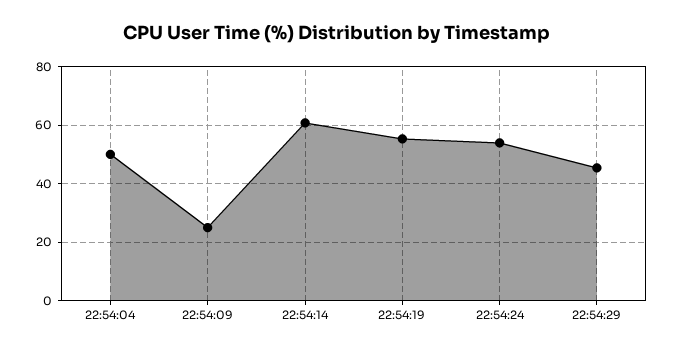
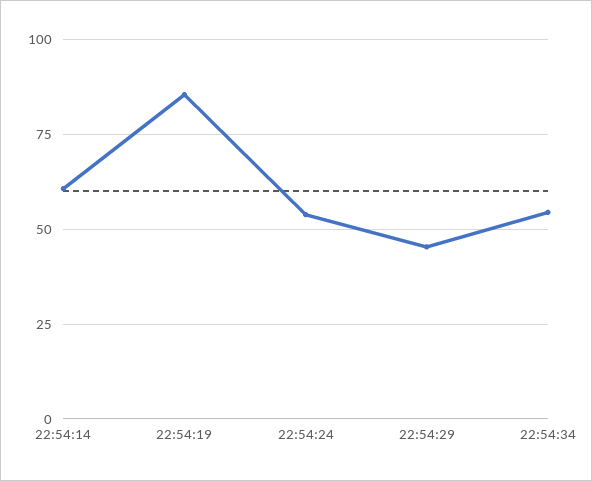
22:54:04: 50 -> none
22:54:09: 25 -> none
22:54:19: 55 -> 85
22:54:34: none -> 55

